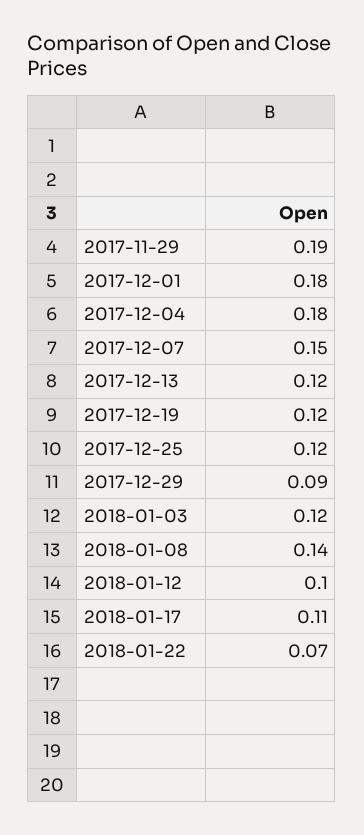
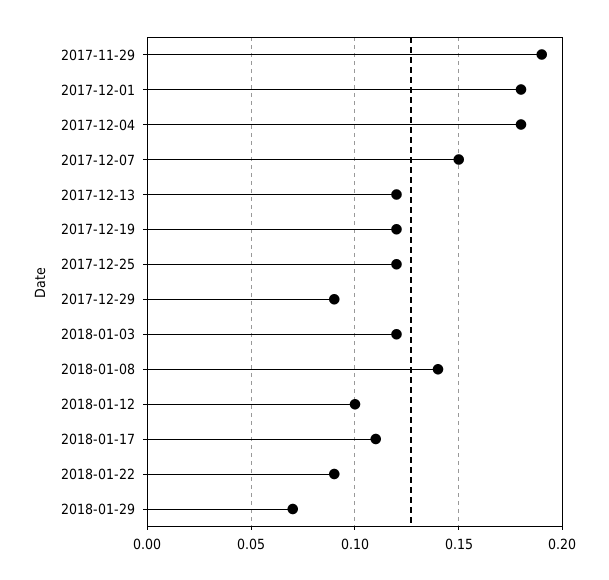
2018-01-22: 0.07 -> 0.09
2018-01-29: none -> 0.07

